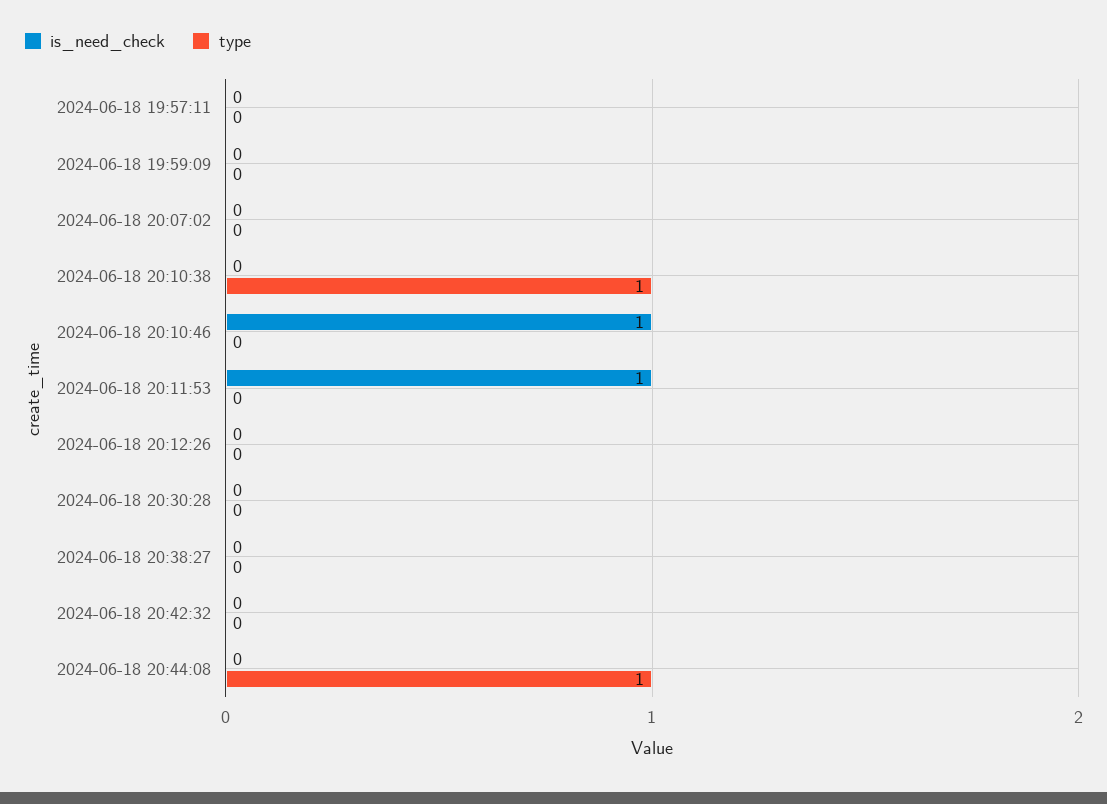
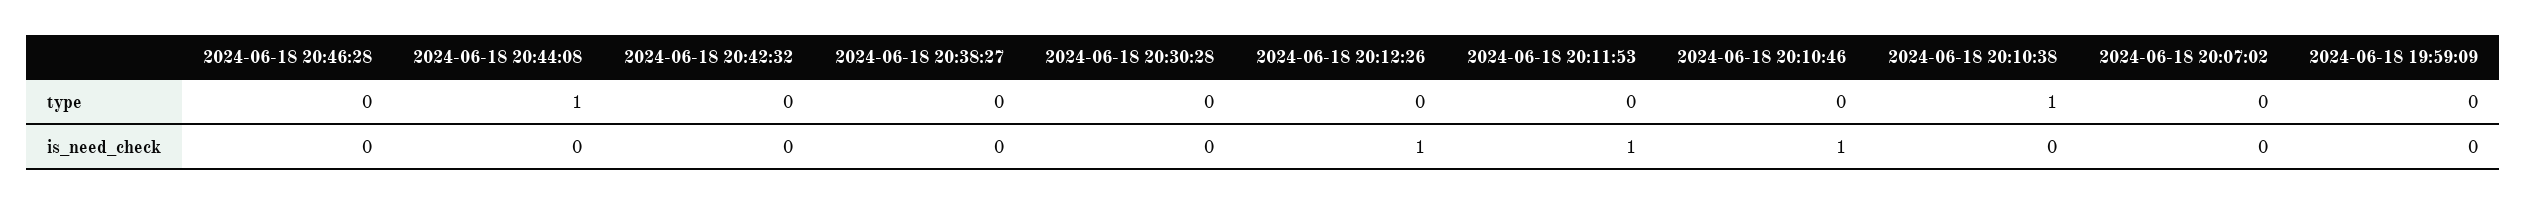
is_need_check, 2024-06-18 19:57:11: 0 -> none
type, 2024-06-18 19:57:11: 0 -> none
is_need_check, 2024-06-18 20:12:26: 0 -> 1
type, 2024-06-18 20:46:28: none -> 0
is_need_check, 2024-06-18 20:46:28: none -> 0

